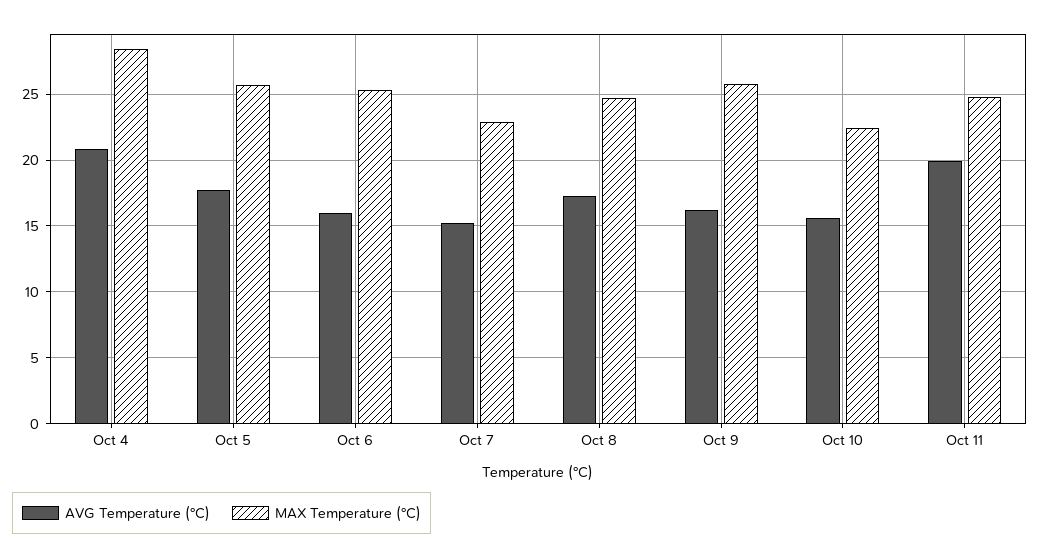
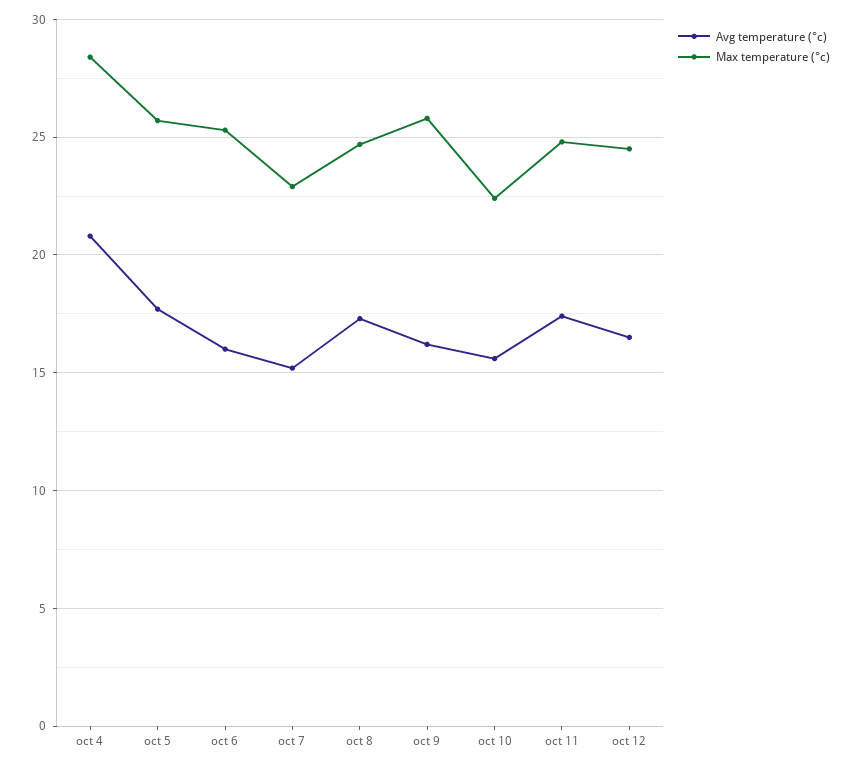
AVG Temperature (°C), Oct 11: 20 -> 17.5
AVG Temperature (°C), oct 12: none -> 16.5
MAX Temperature (°C), oct 12: none -> 24.5

